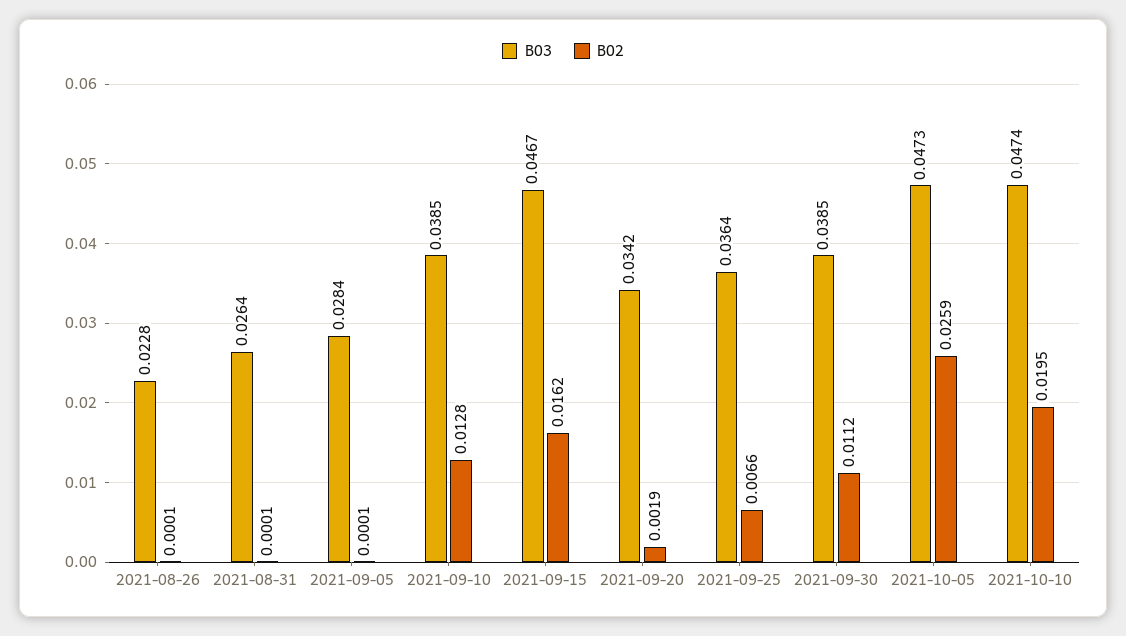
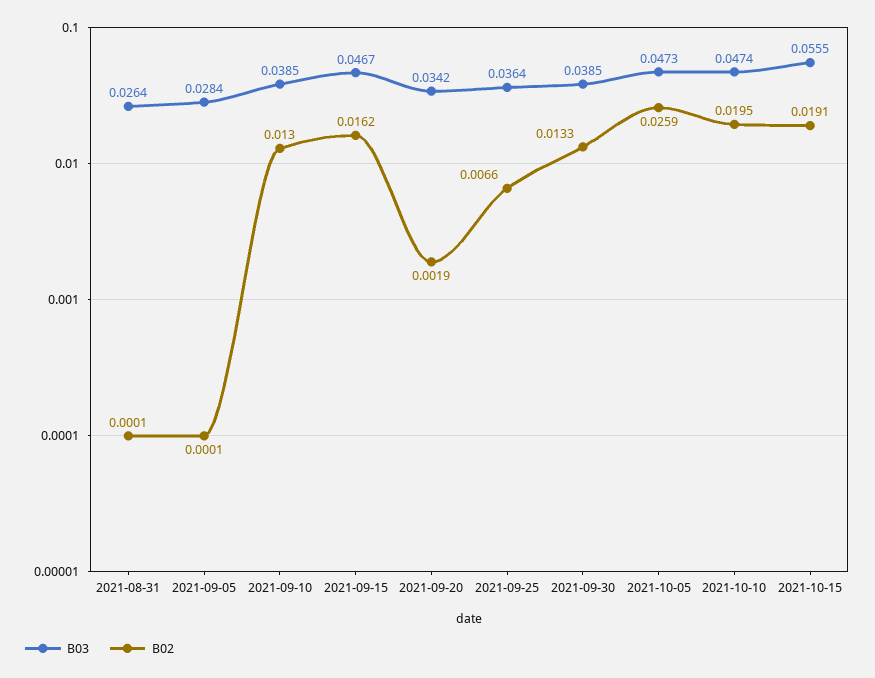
B03, 2021-08-26: 0.0228 -> none
B02, 2021-08-26: 0.0001 -> none
B02, 2021-09-10: 0.0128 -> 0.013
B02, 2021-09-30: 0.0112 -> 0.0133
B03, 2021-10-15: none -> 0.0555
B02, 2021-10-15: none -> 0.0191

